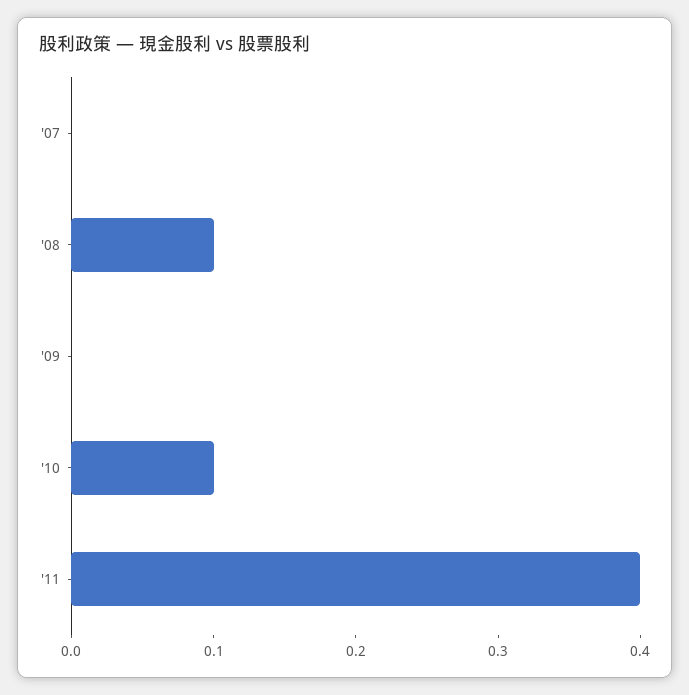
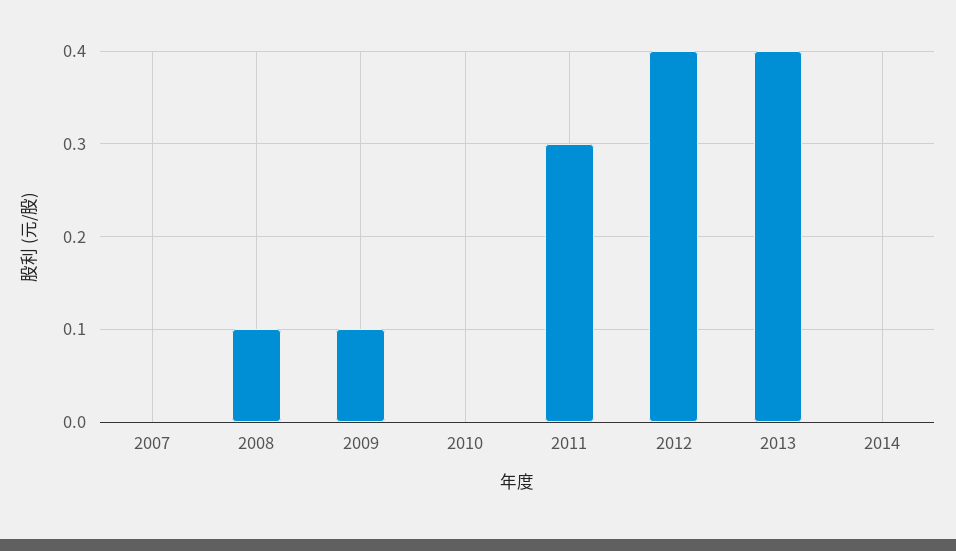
'09: 0 -> 0.1
'10: 0.1 -> 0
'11: 0.4 -> 0.3
2012: none -> 0.4
2013: none -> 0.4
2014: none -> 0

